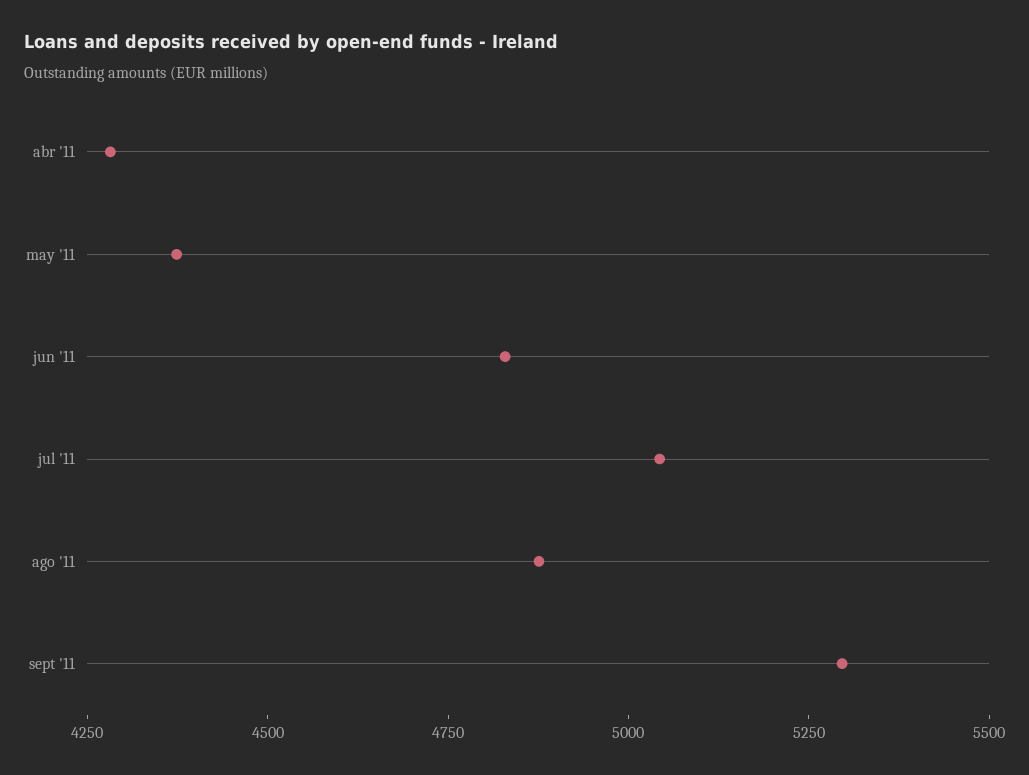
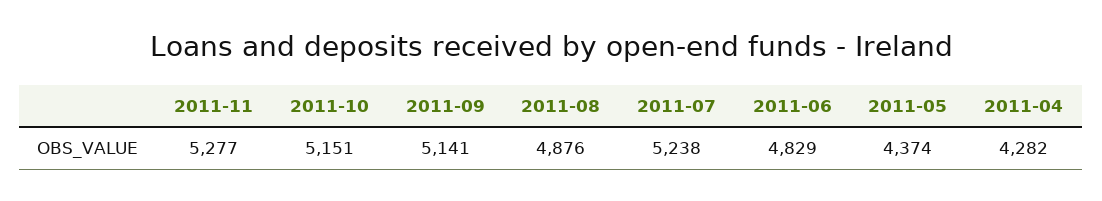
jul '11: 5050 -> 5238
sept '11: 5300 -> 5141
2011-11: none -> 5277
2011-10: none -> 5151

